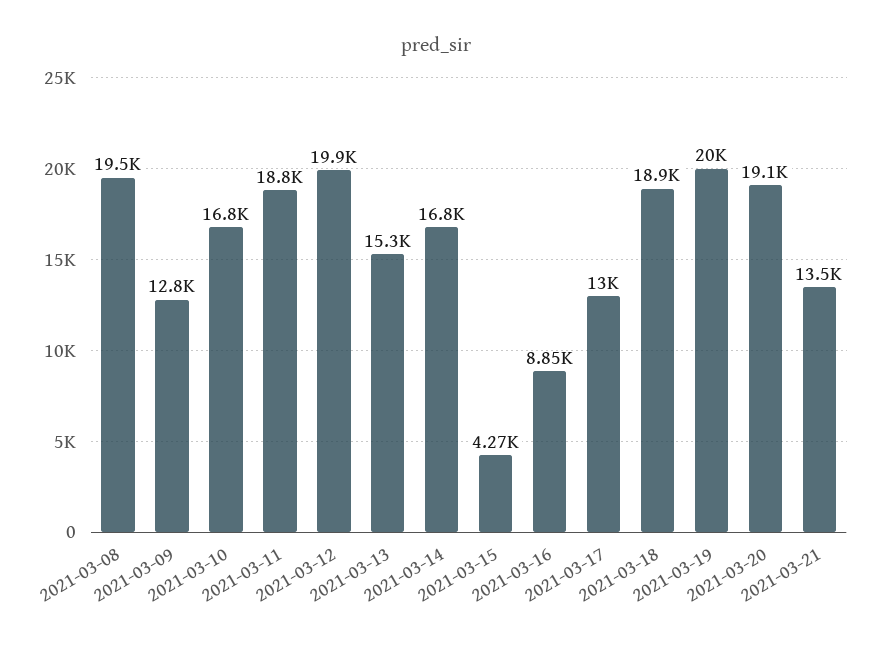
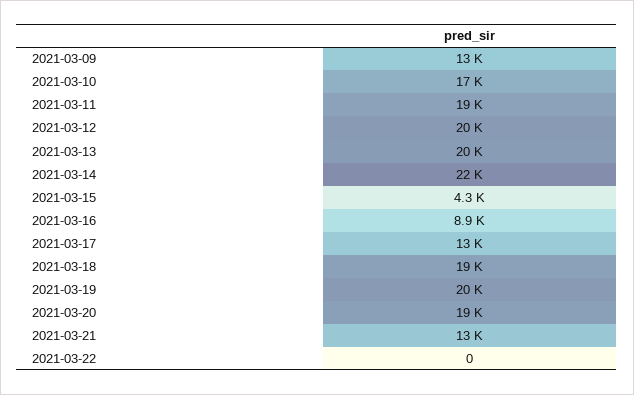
2021-03-08: 19500 -> none
2021-03-13: 15300 -> 20000
2021-03-14: 16800 -> 22000
2021-03-22: none -> 0

